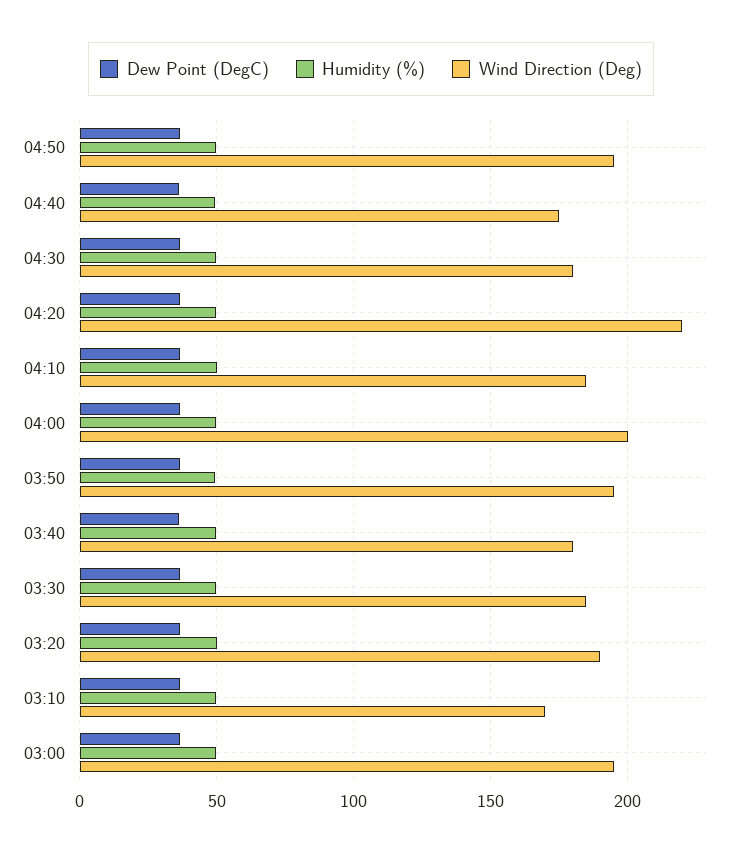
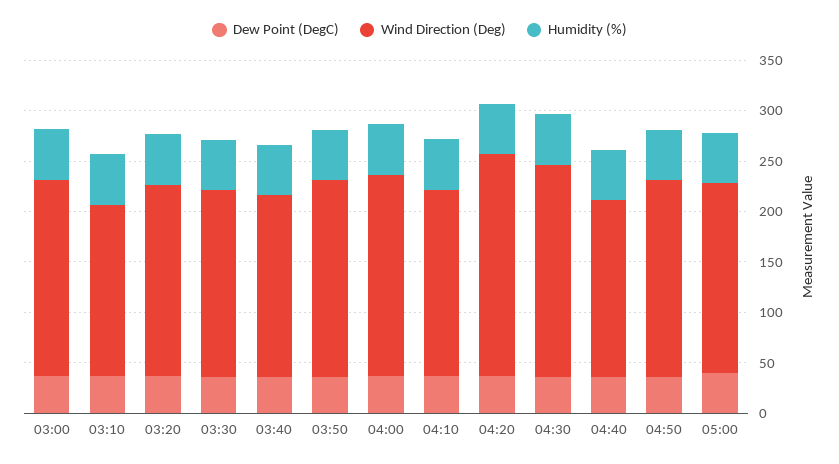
Wind Direction (Deg), 04:30: 180 -> 210
Dew Point (DegC), 05:00: none -> 40
Wind Direction (Deg), 05:00: none -> 190
Humidity (%), 05:00: none -> 50

